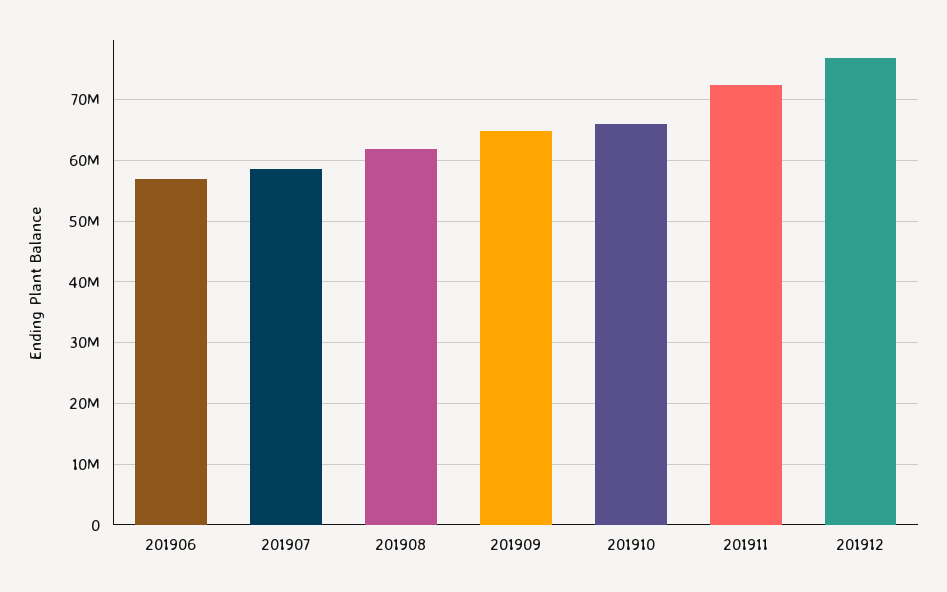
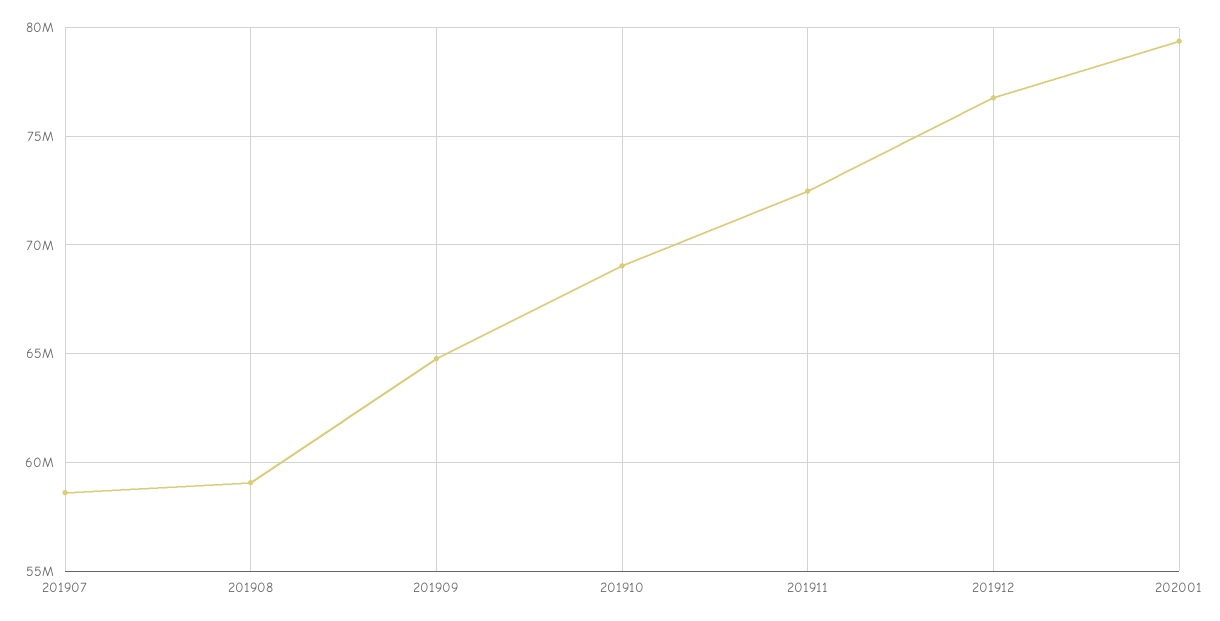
201906: 57000000 -> none
201908: 62000000 -> 59000000
201910: 66000000 -> 69000000
202001: none -> 79500000

